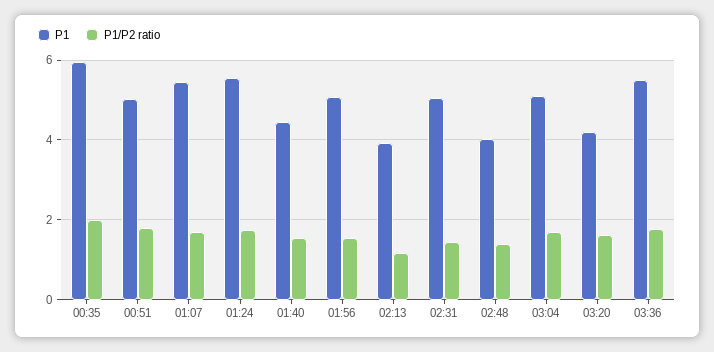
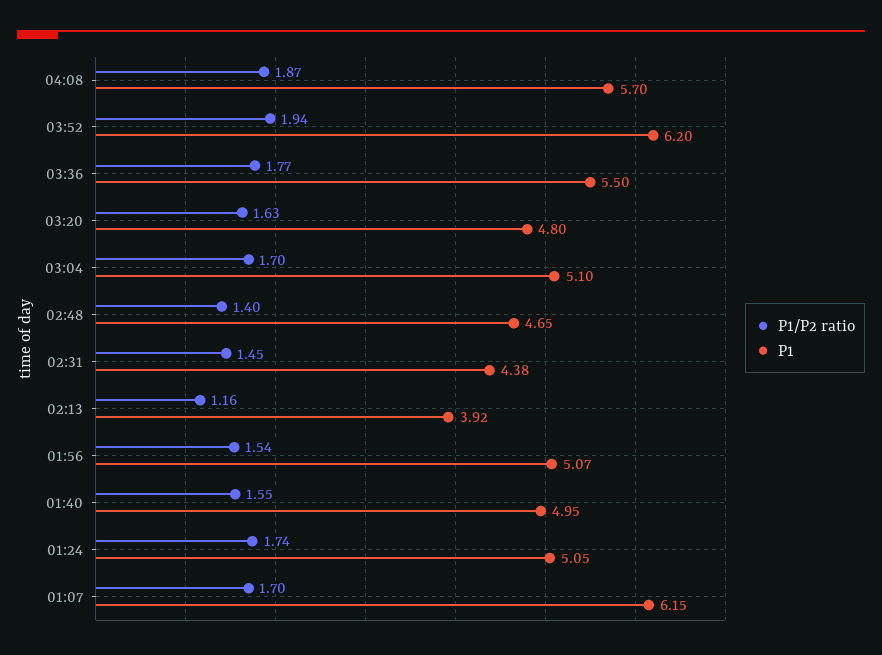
P1, 00:35: 6 -> none
P1/P2 ratio, 00:35: 2 -> none
P1, 00:51: 5 -> none
P1/P2 ratio, 00:51: 1.8 -> none
P1, 01:07: 5.4 -> 6.15
P1, 01:24: 5.6 -> 5.05
P1, 01:40: 4.4 -> 4.95
P1, 02:31: 5 -> 4.38
P1, 02:48: 4 -> 4.65
P1, 03:20: 4.2 -> 4.8
P1/P2 ratio, 04:08: none -> 1.87
P1, 04:08: none -> 5.7
P1/P2 ratio, 03:52: none -> 1.94
P1, 03:52: none -> 6.2

